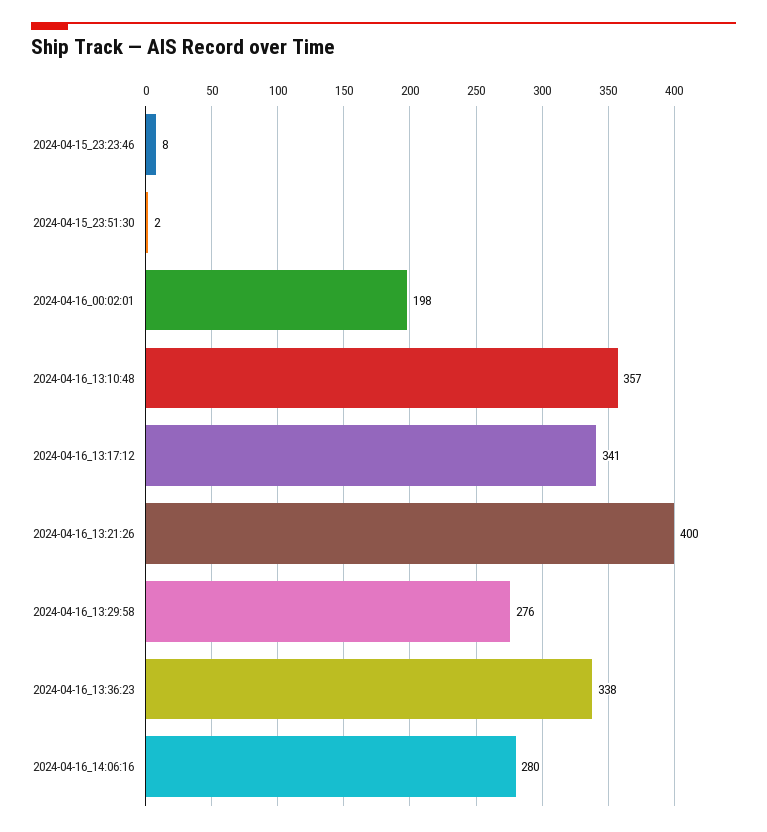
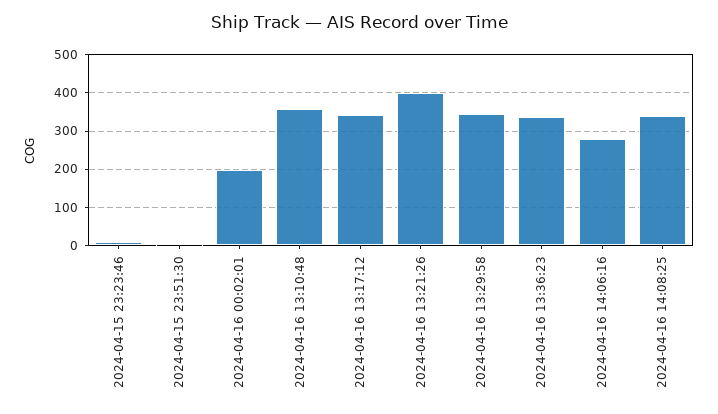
2024-04-16_13:29:58: 276 -> 340
2024-04-16 14:08:25: none -> 340

